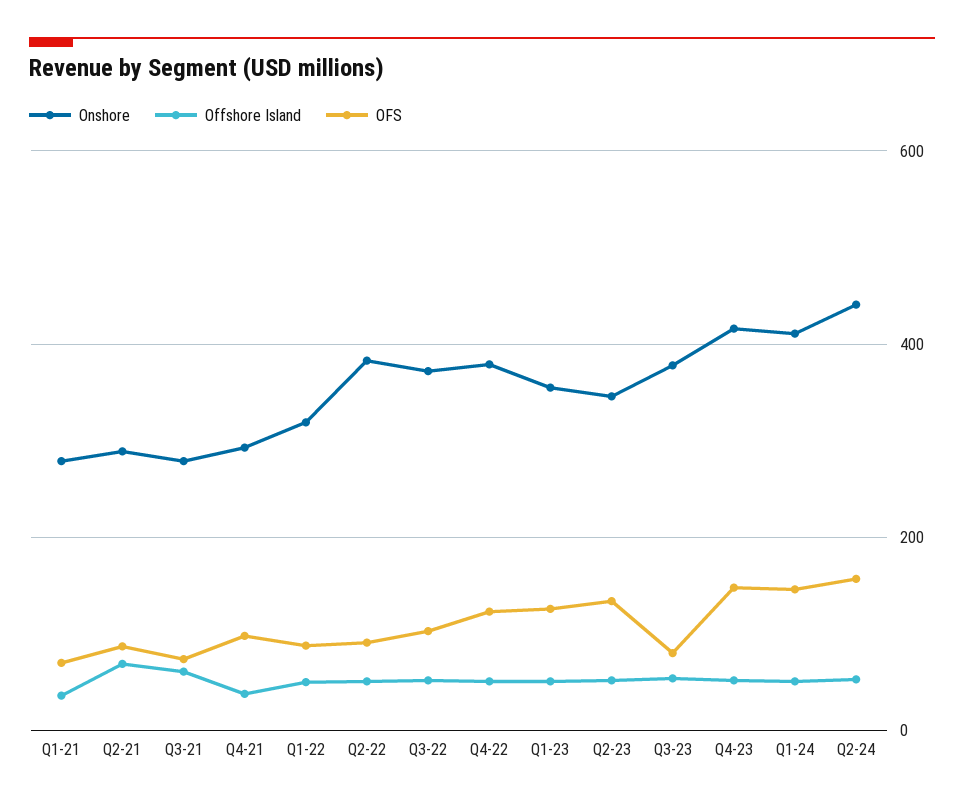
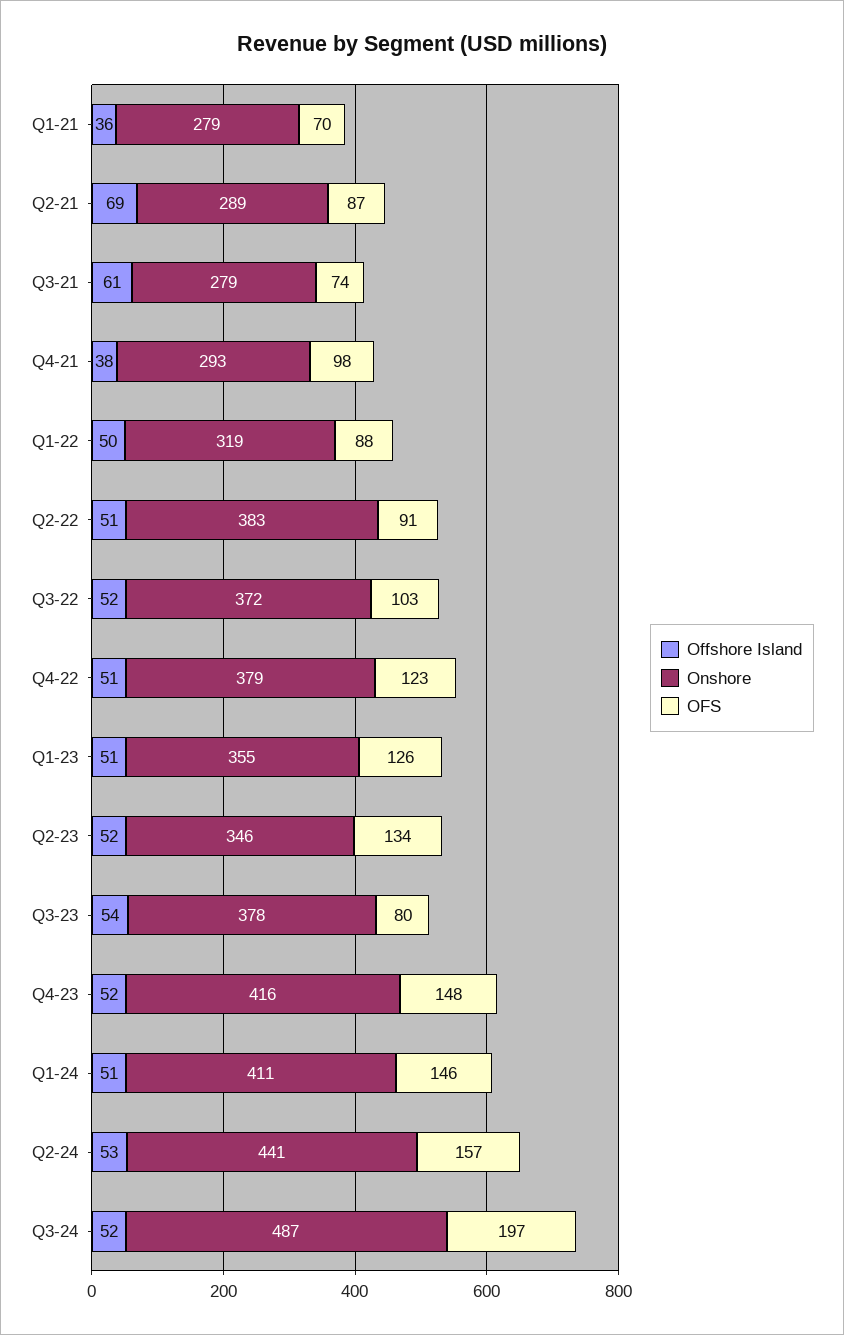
Offshore Island, Q3-24: none -> 52
Onshore, Q3-24: none -> 487
OFS, Q3-24: none -> 197

